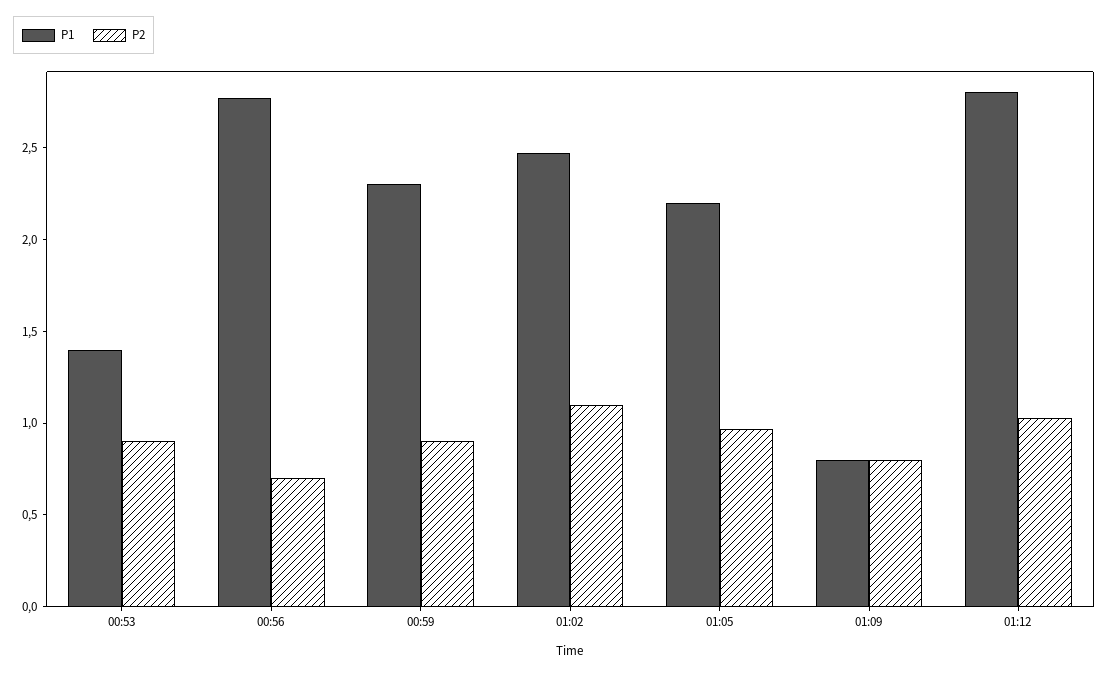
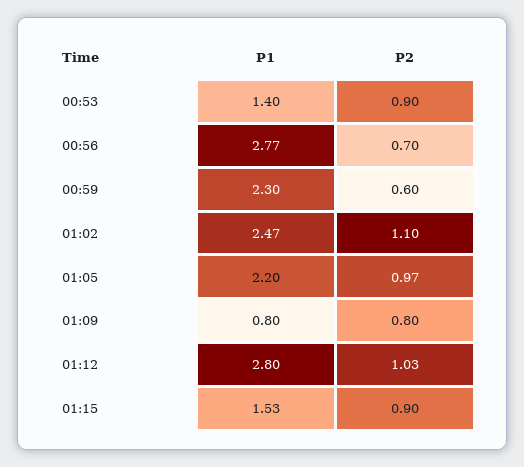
P2, 00:59: 0.9 -> 0.6
P1, 01:15: none -> 1.53
P2, 01:15: none -> 0.9

